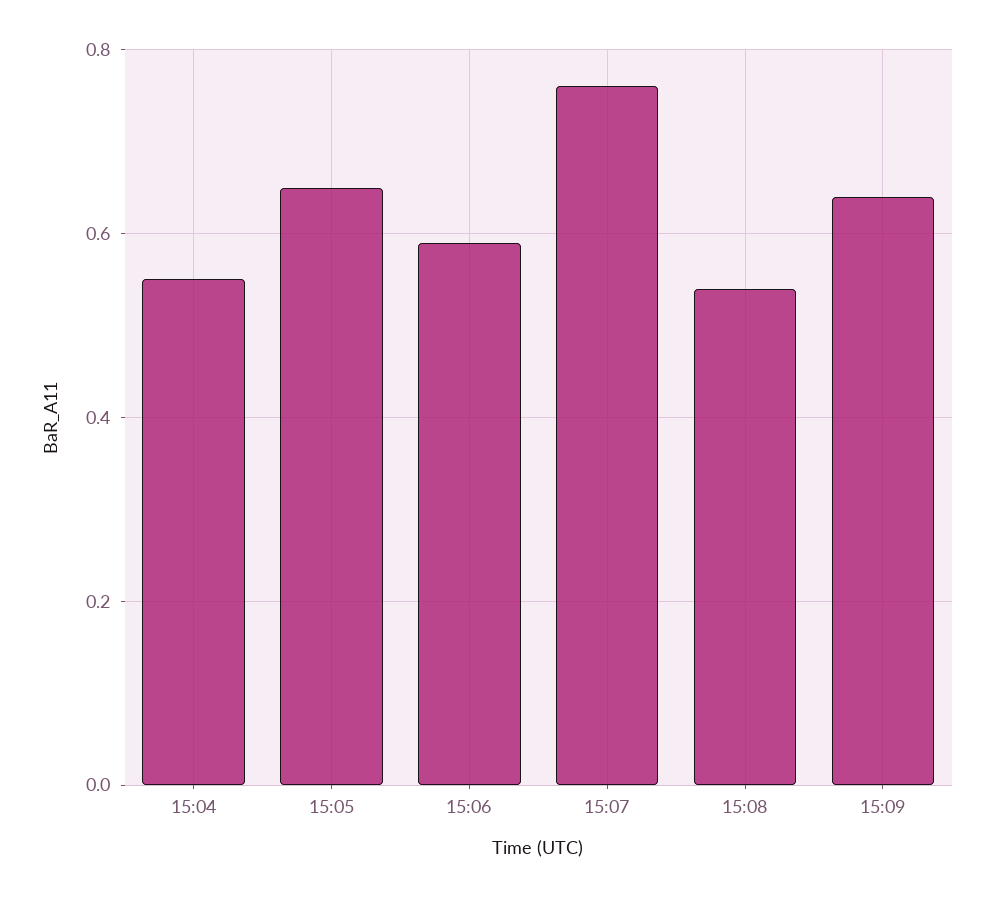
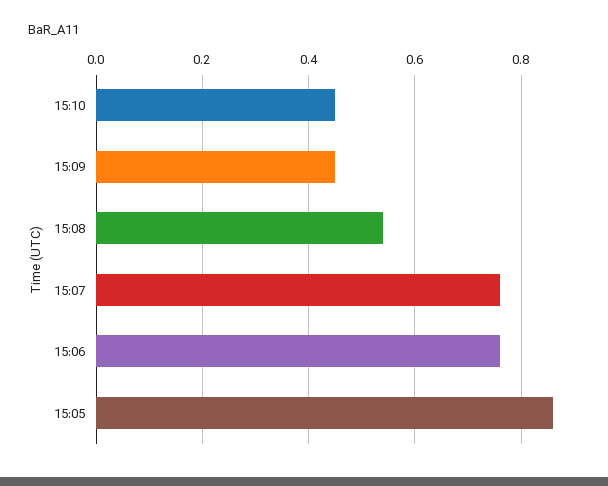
15:04: 0.55 -> none
15:05: 0.65 -> 0.85
15:06: 0.6 -> 0.75
15:09: 0.65 -> 0.45
15:10: none -> 0.45

